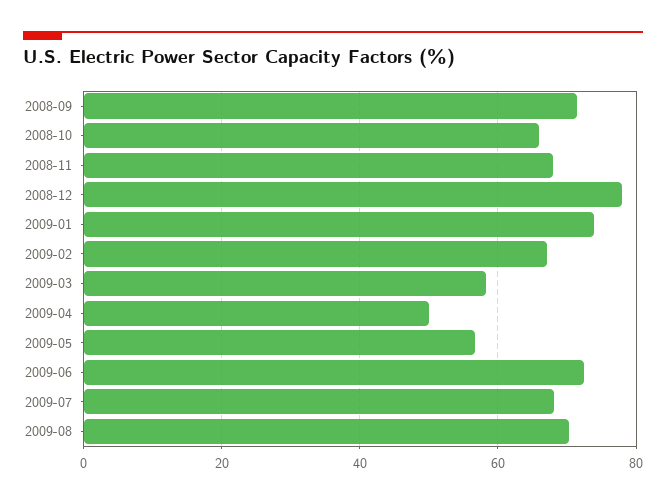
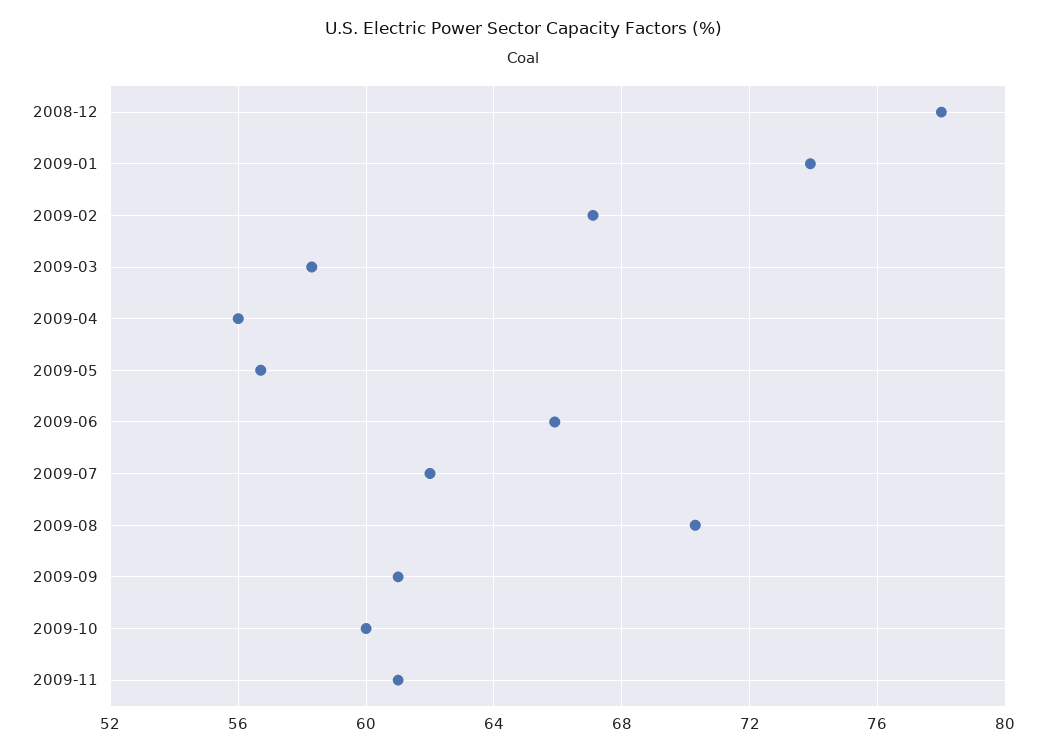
2008-09: 72 -> none
2008-10: 66 -> none
2008-11: 68 -> none
2009-04: 50 -> 56
2009-06: 72 -> 66
2009-07: 68 -> 62
2009-09: none -> 61
2009-10: none -> 60
2009-11: none -> 61

